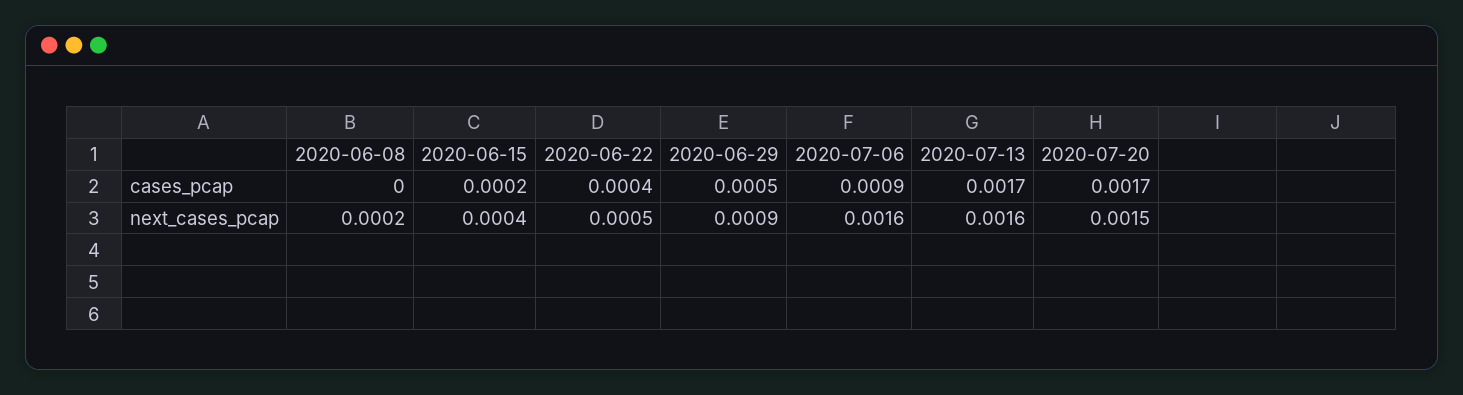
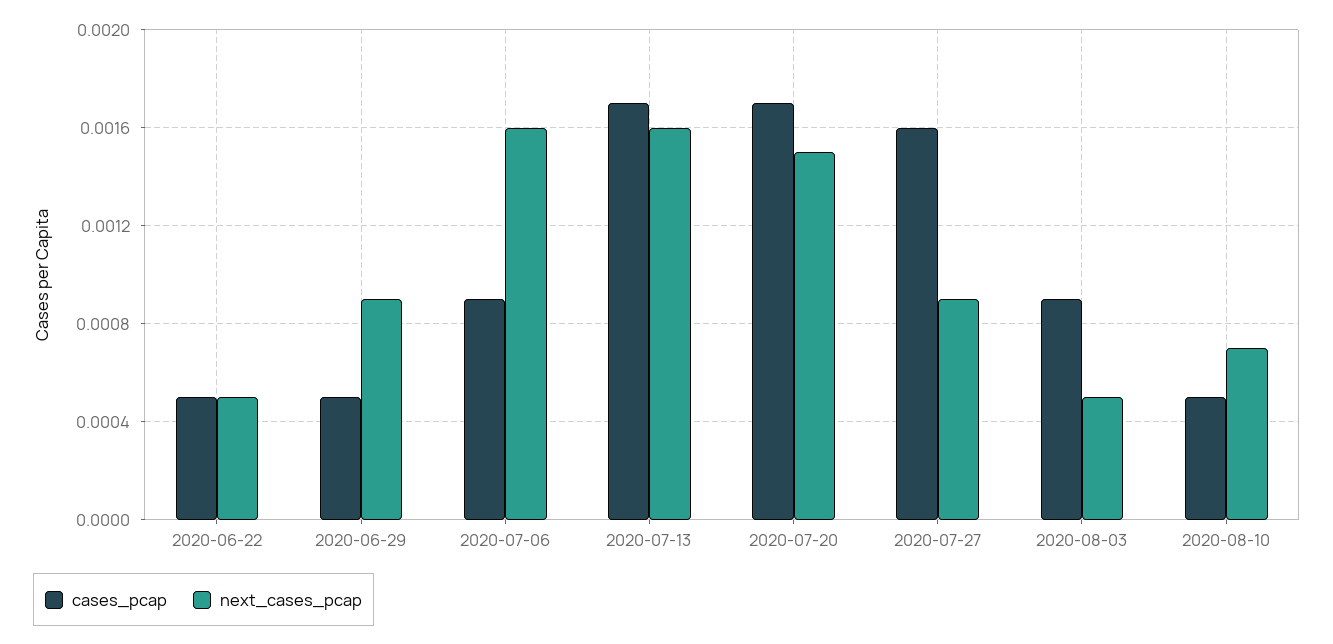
cases_pcap, 2020-06-08: 0 -> none
cases_pcap, 2020-06-15: 0.0002 -> none
cases_pcap, 2020-06-22: 0.0004 -> 0.0005
next_cases_pcap, 2020-06-08: 0.0002 -> none
next_cases_pcap, 2020-06-15: 0.0004 -> none
cases_pcap, 2020-07-27: none -> 0.0016
next_cases_pcap, 2020-07-27: none -> 0.0009
cases_pcap, 2020-08-03: none -> 0.0009
next_cases_pcap, 2020-08-03: none -> 0.0005
cases_pcap, 2020-08-10: none -> 0.0005
next_cases_pcap, 2020-08-10: none -> 0.0007

